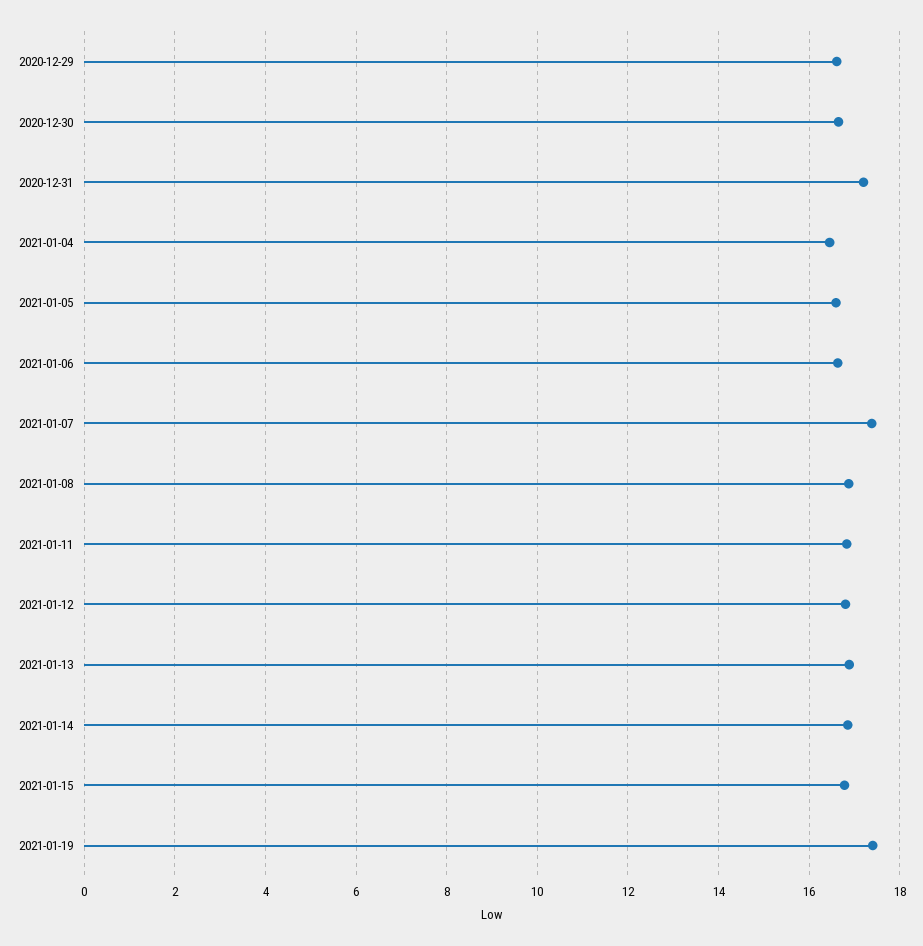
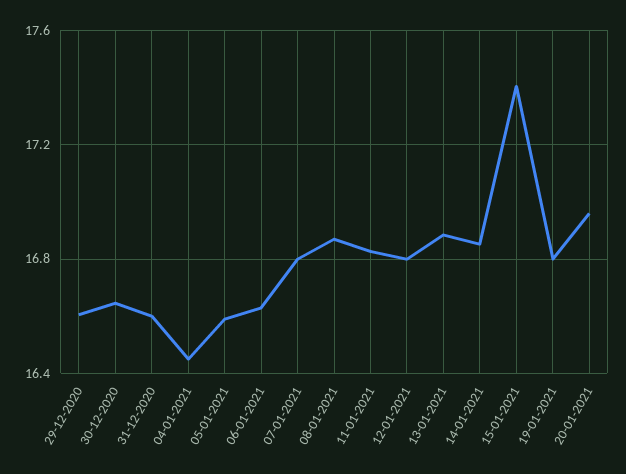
2020-12-31: 17.2 -> 16.6
2021-01-07: 17.4 -> 16.8
2021-01-15: 16.8 -> 17.4
2021-01-19: 17.4 -> 16.8
20-01-2021: none -> 16.95

